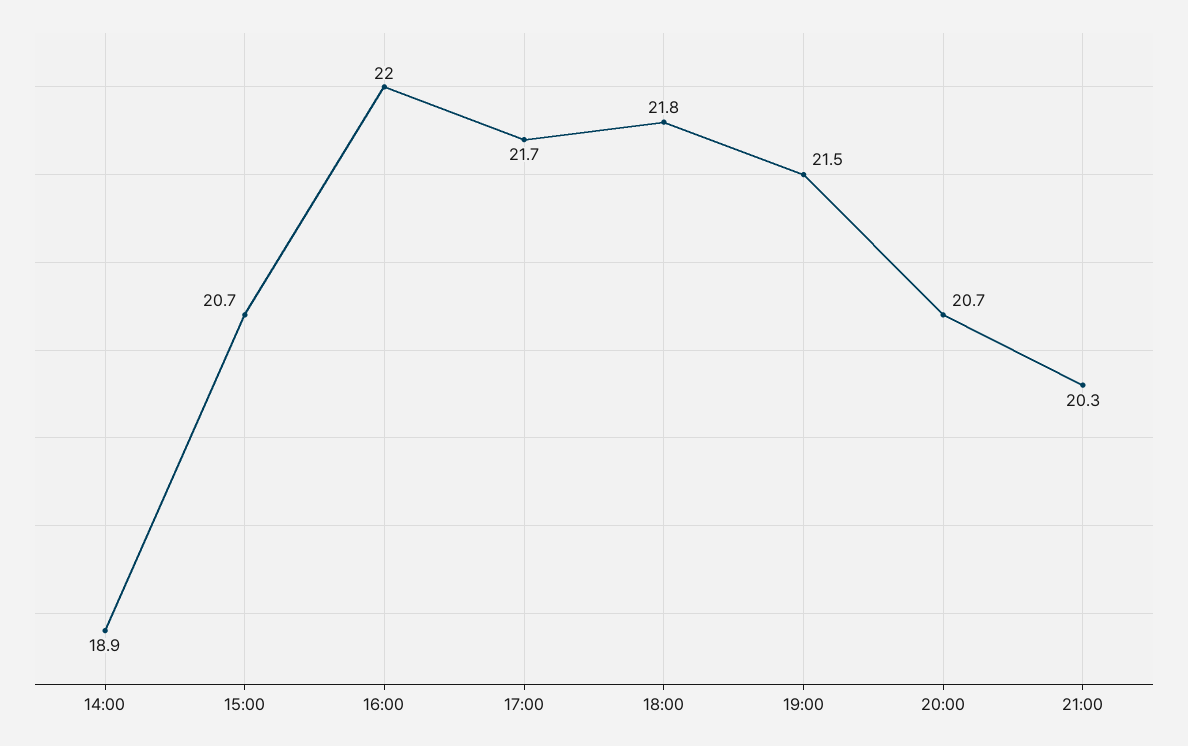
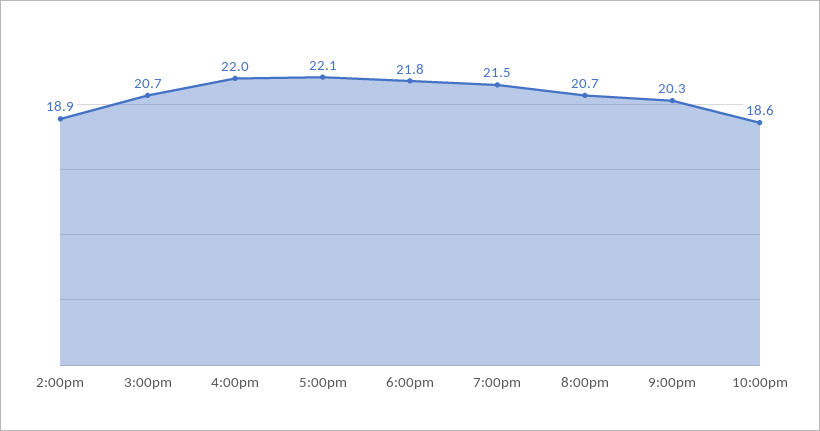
17:00: 21.7 -> 22.1
10:00pm: none -> 18.6

